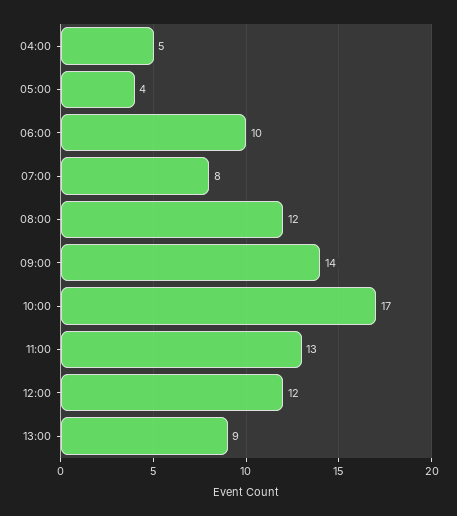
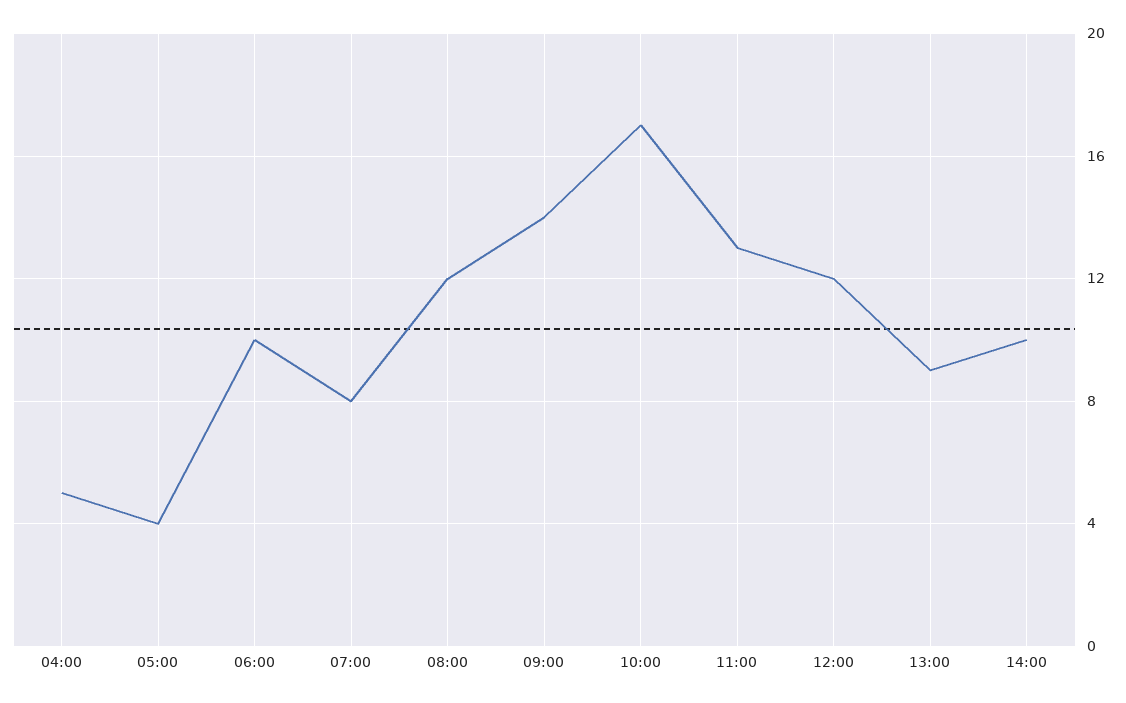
14:00: none -> 10

